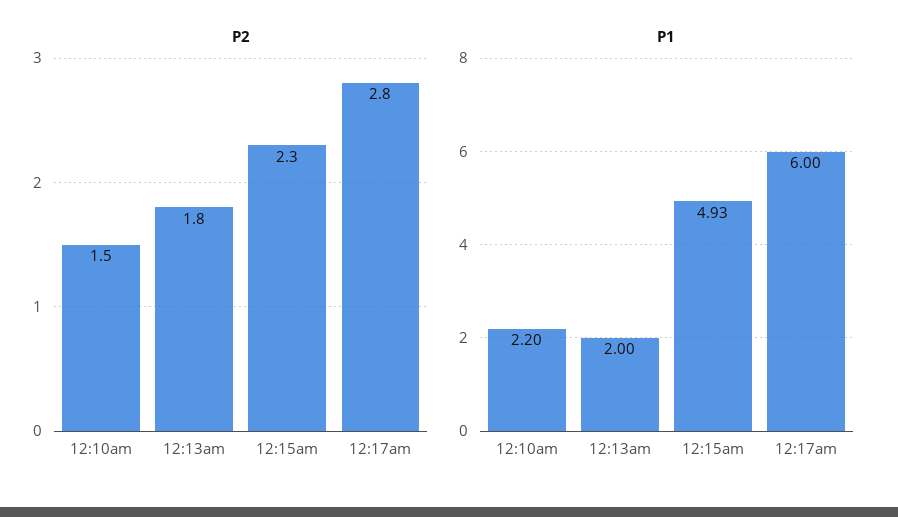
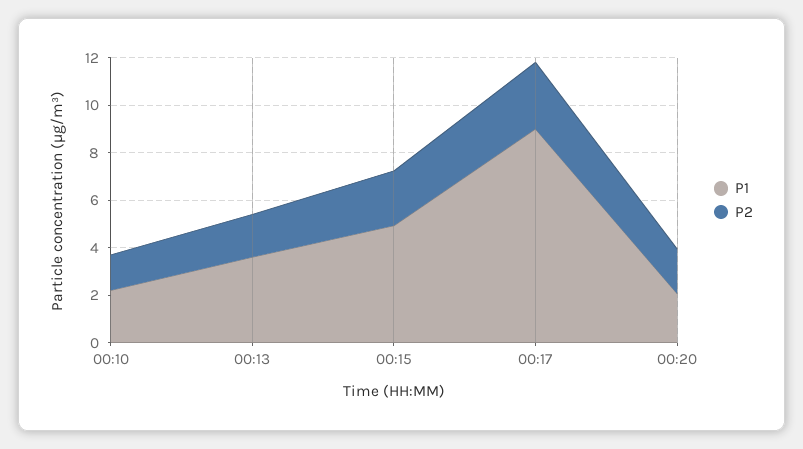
P1, 12:13am: 2 -> 3.5
P1, 12:17am: 6 -> 9
P1, 00:20: none -> 2
P2, 00:20: none -> 2

